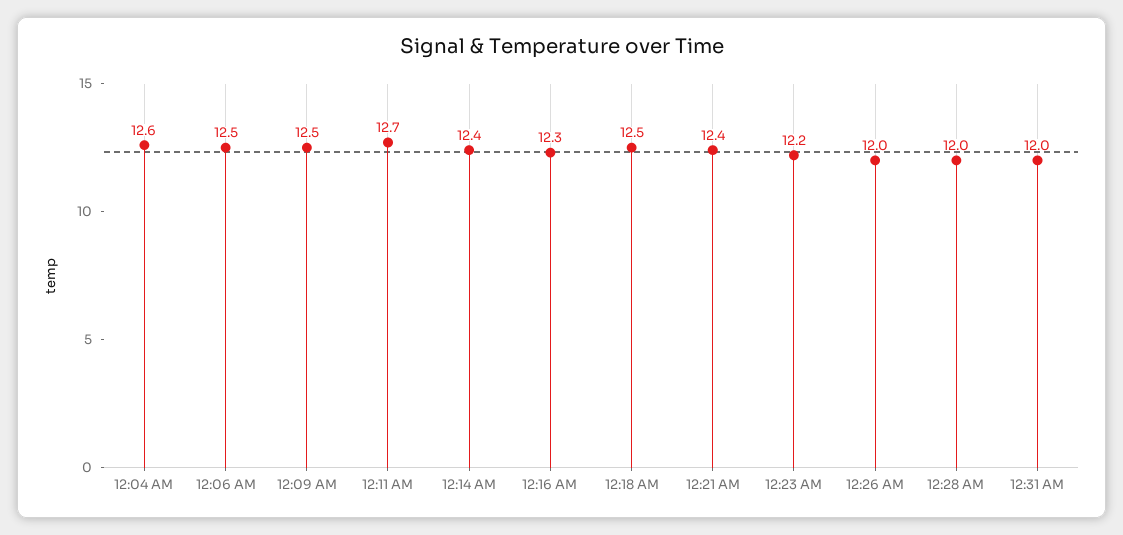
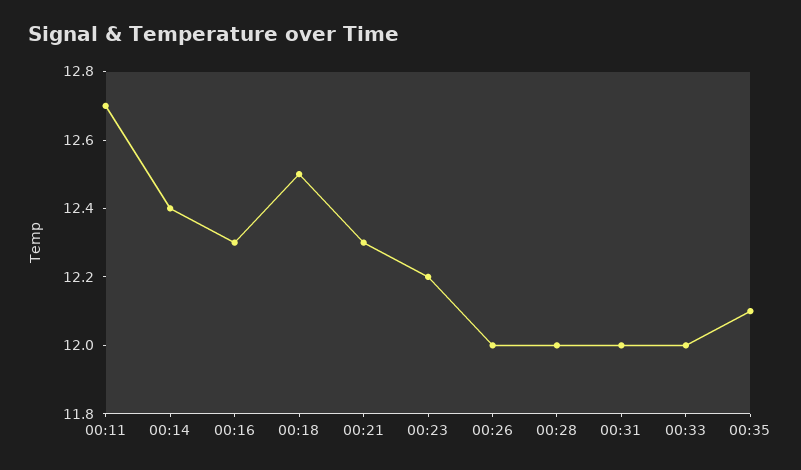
12:04 AM: 12.6 -> none
12:06 AM: 12.5 -> none
12:09 AM: 12.5 -> none
12:21 AM: 12.4 -> 12.3
00:33: none -> 12
00:35: none -> 12.1

